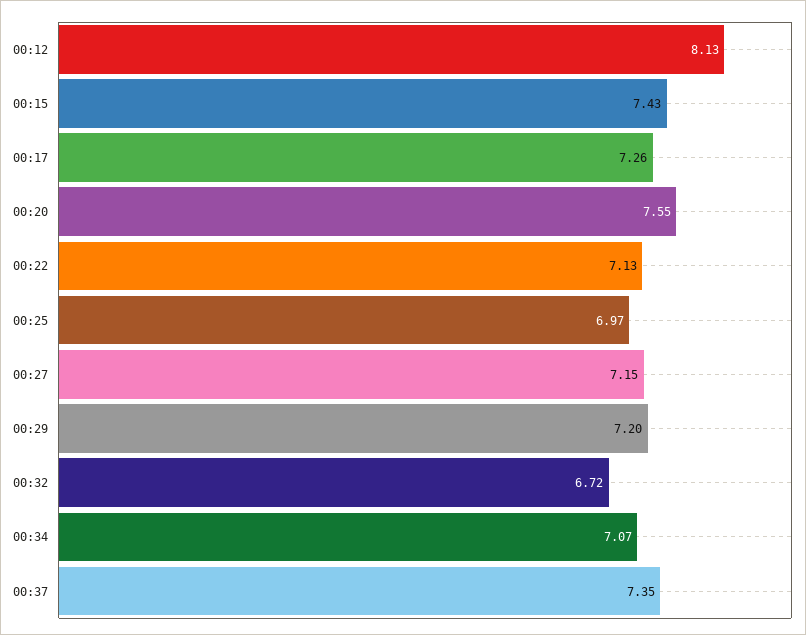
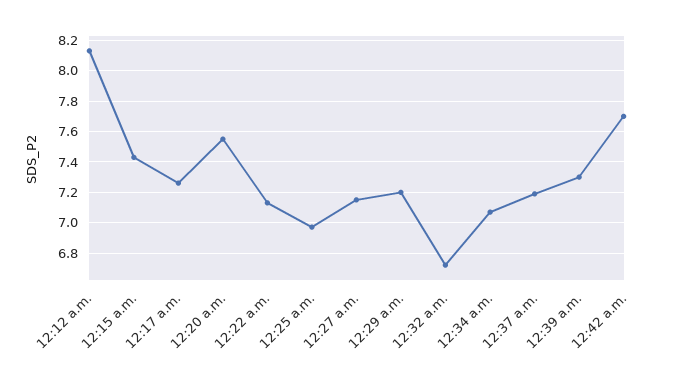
00:37: 7.35 -> 7.2
12:39 a.m.: none -> 7.3
12:42 a.m.: none -> 7.7

